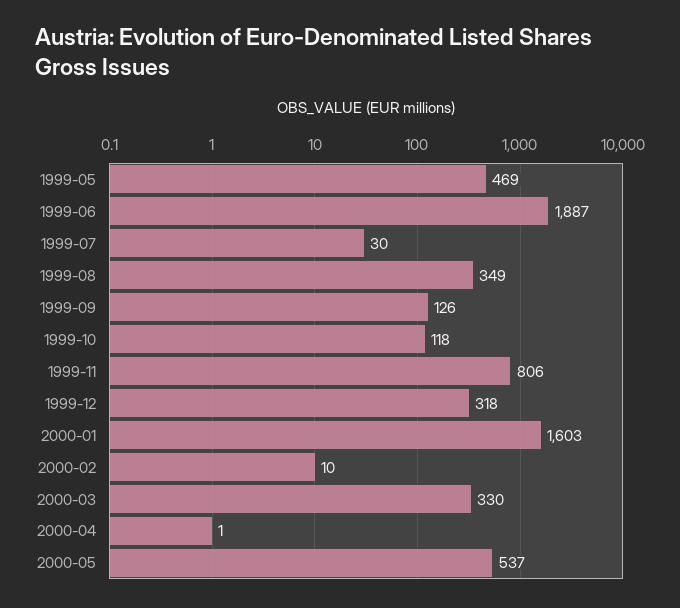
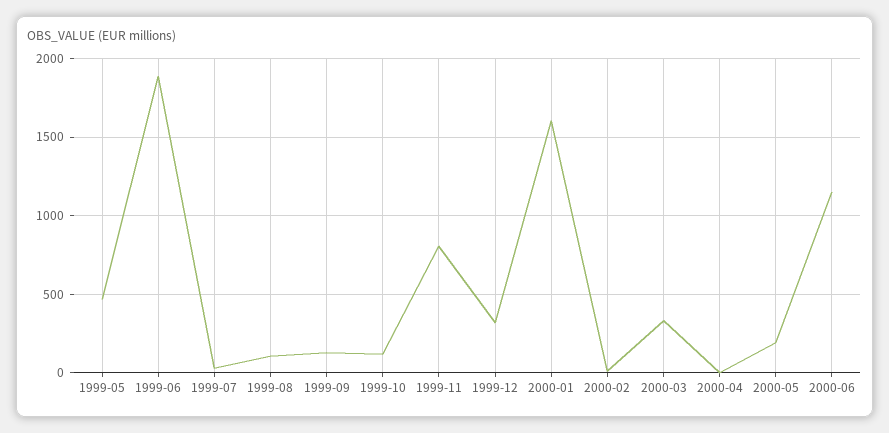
1999-08: 349 -> 100
2000-05: 537 -> 200
2000-06: none -> 1150

